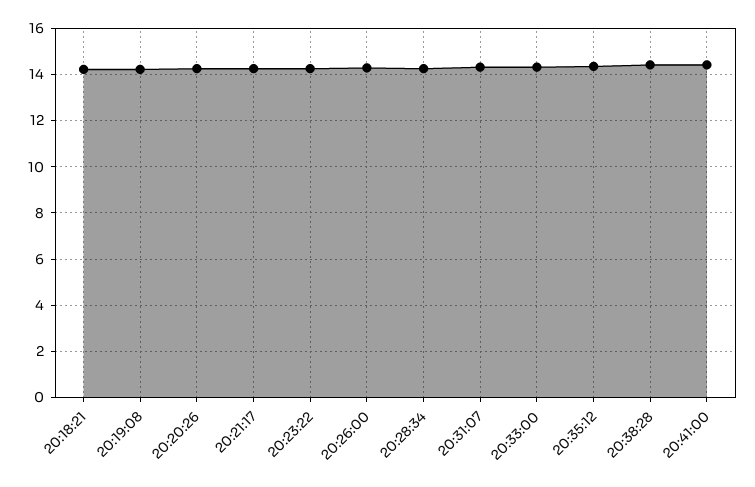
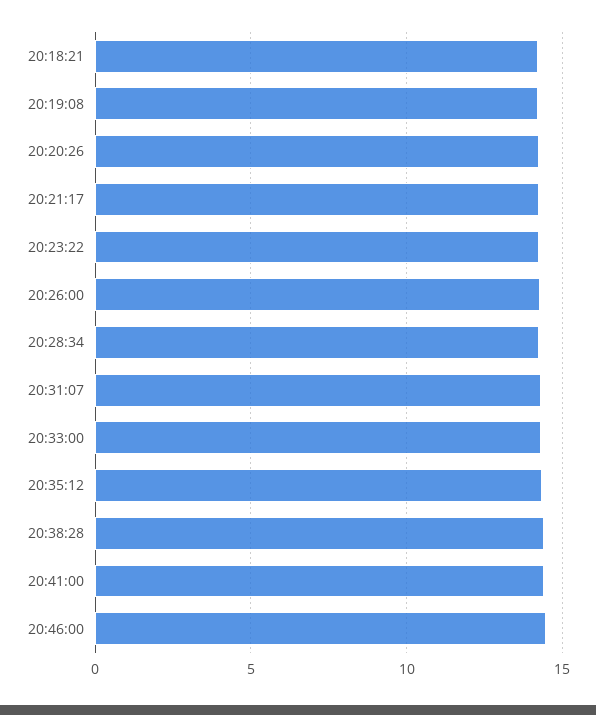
20:46:00: none -> 14.5

